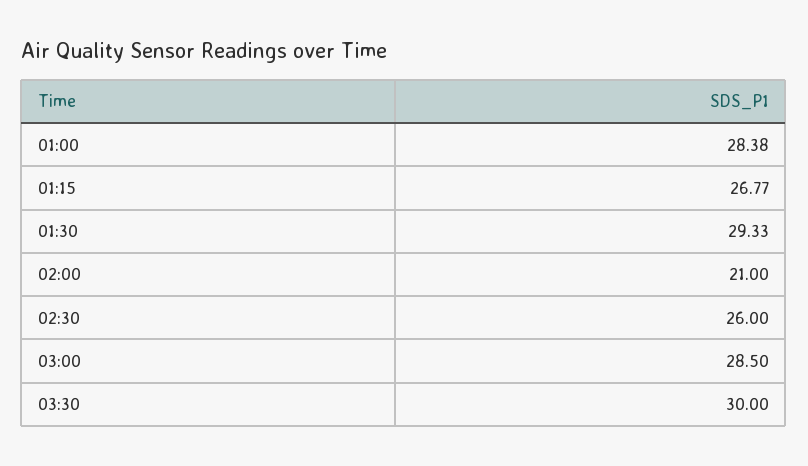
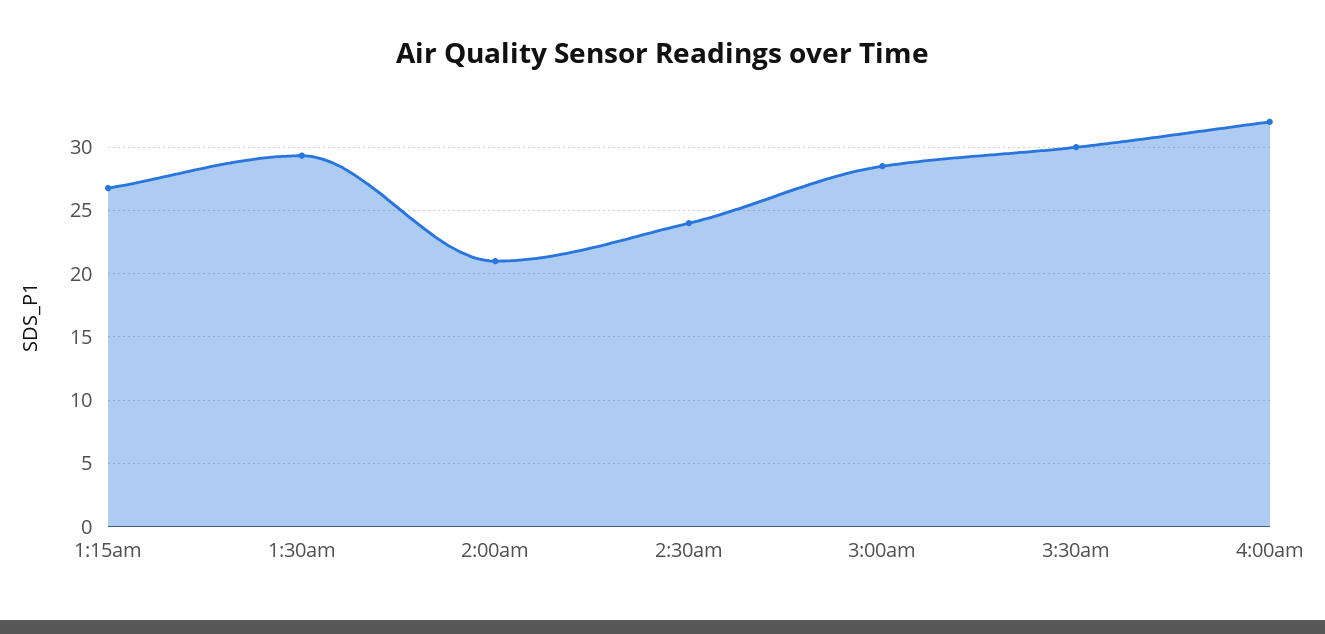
01:00: 28.38 -> none
02:30: 26 -> 24
4:00am: none -> 32

